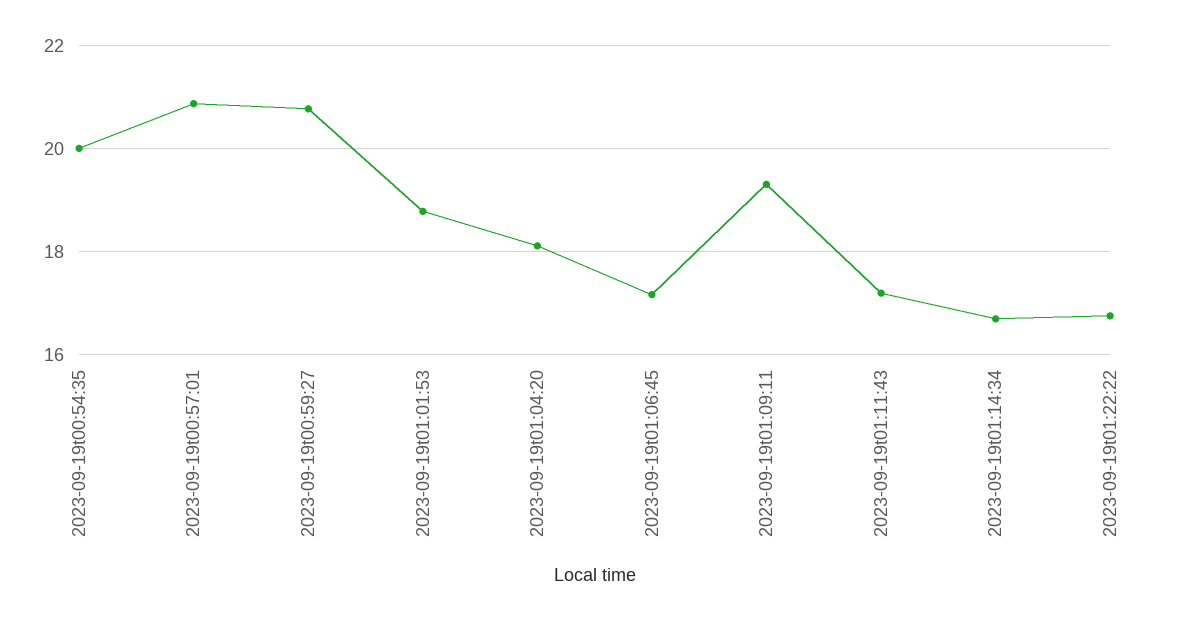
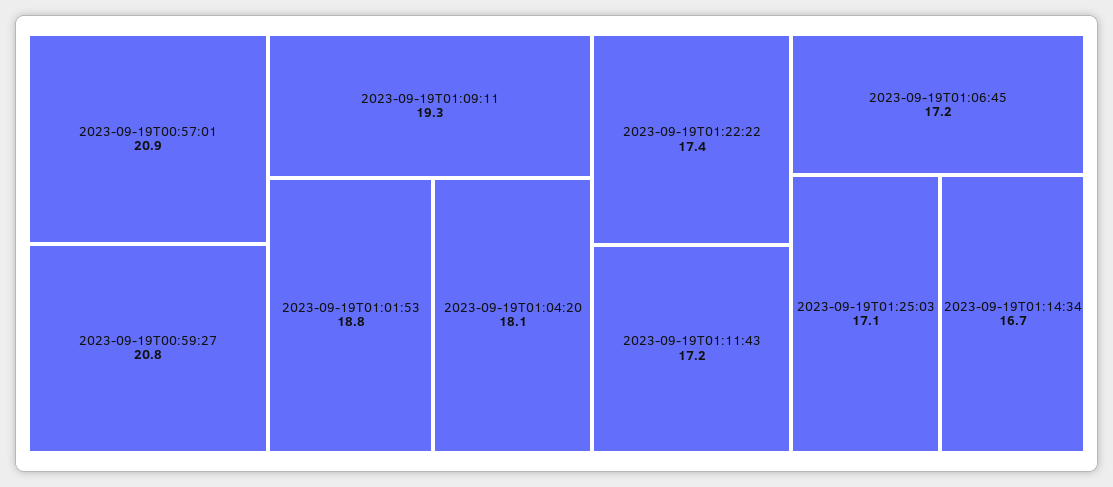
2023-09-19t00:54:35: 20 -> none
2023-09-19t01:22:22: 16.8 -> 17.4
2023-09-19T01:25:03: none -> 17.1

